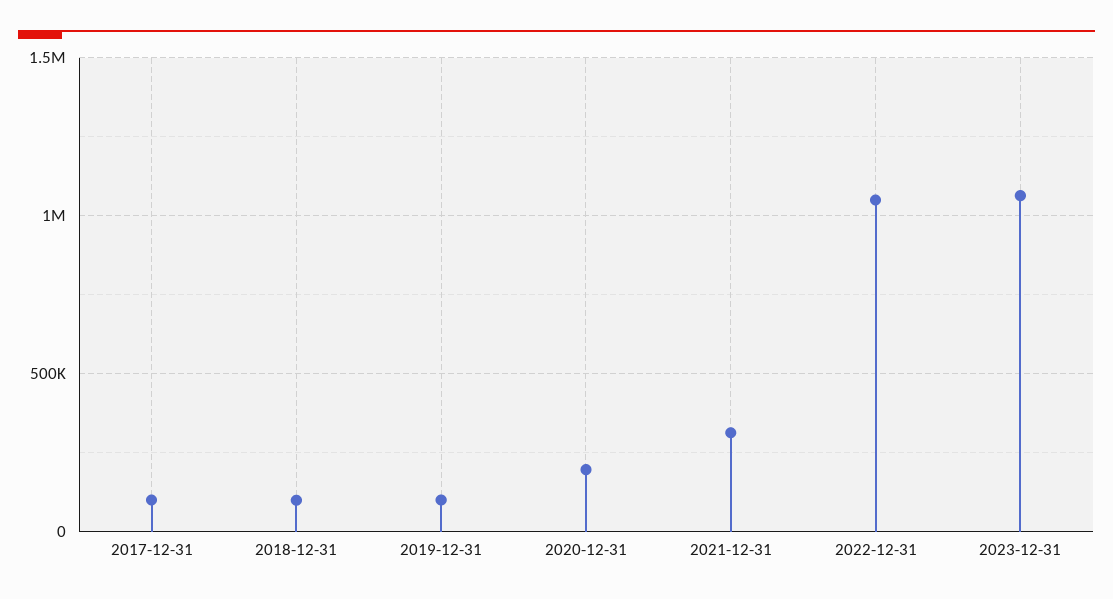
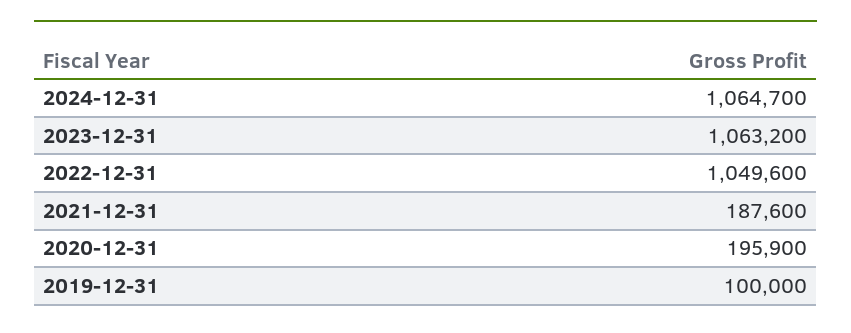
2017-12-31: 100000 -> none
2018-12-31: 100000 -> none
2021-12-31: 300000 -> 187600
2024-12-31: none -> 1064700

